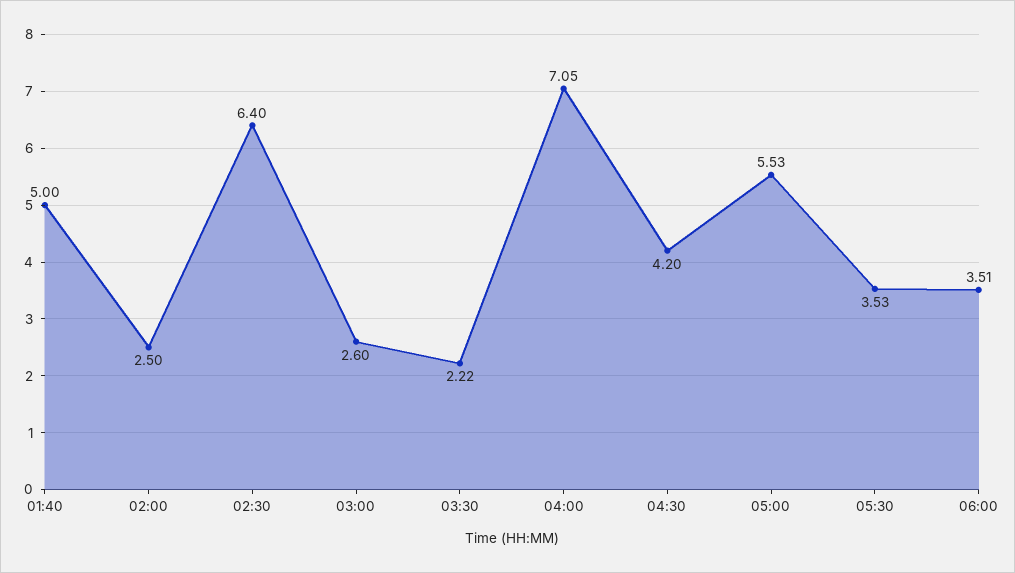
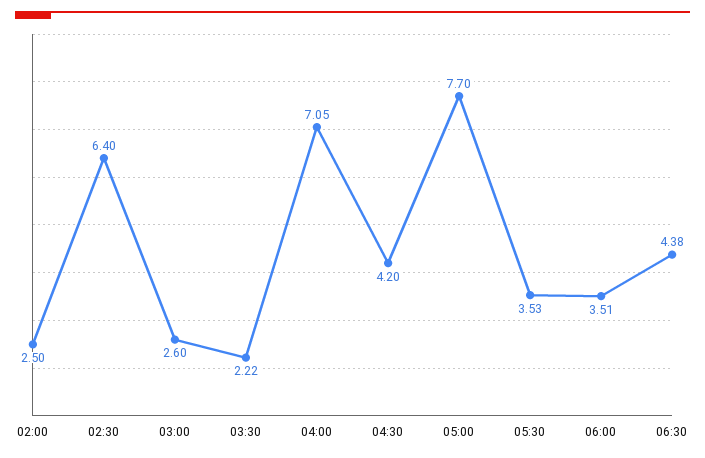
01:40: 5 -> none
05:00: 5.53 -> 7.7
06:30: none -> 4.38

